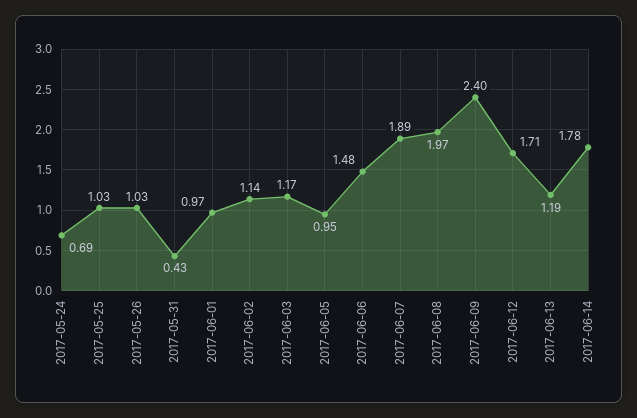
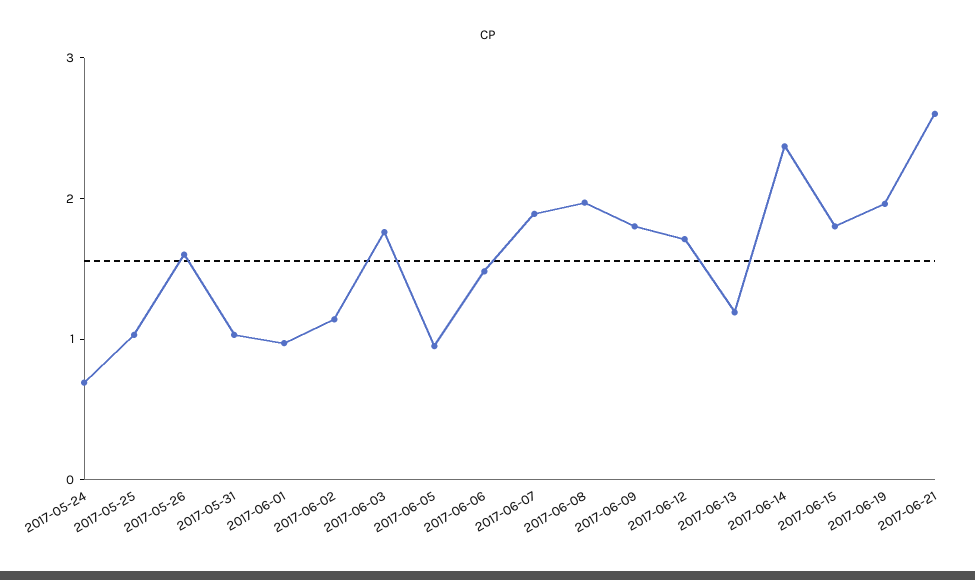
2017-05-26: 1.03 -> 1.6
2017-05-31: 0.43 -> 1
2017-06-03: 1.17 -> 1.8
2017-06-09: 2.4 -> 1.8
2017-06-14: 1.78 -> 2.4
2017-06-15: none -> 1.8
2017-06-19: none -> 2
2017-06-21: none -> 2.6

